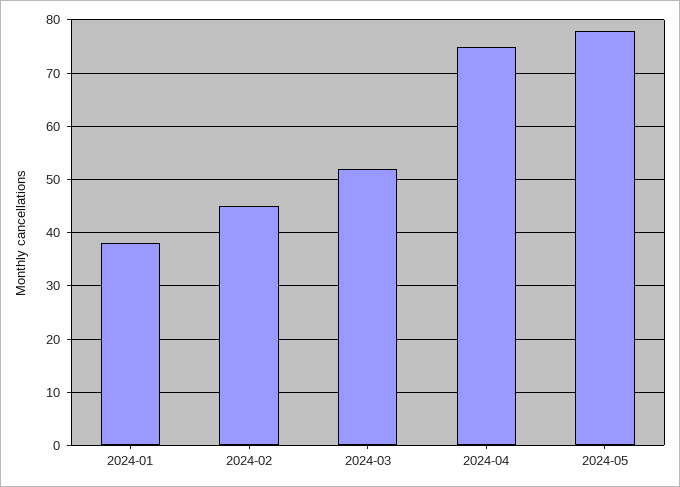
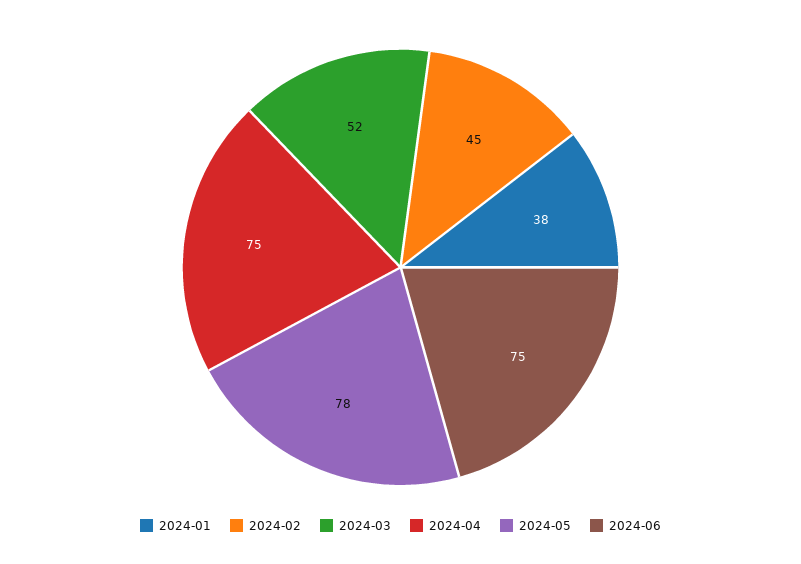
2024-06: none -> 75

